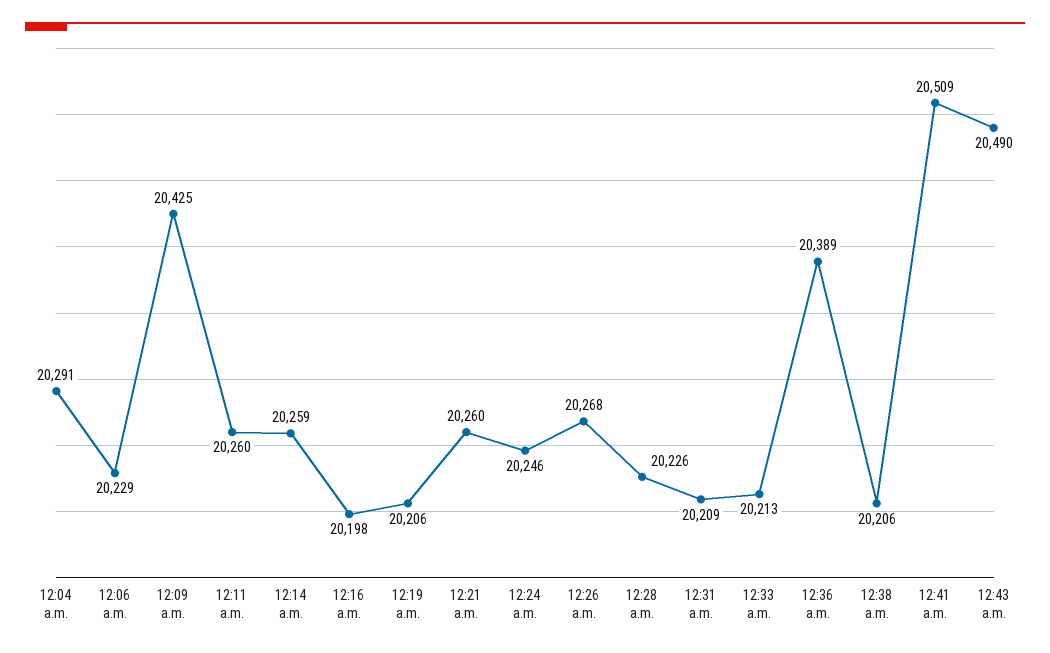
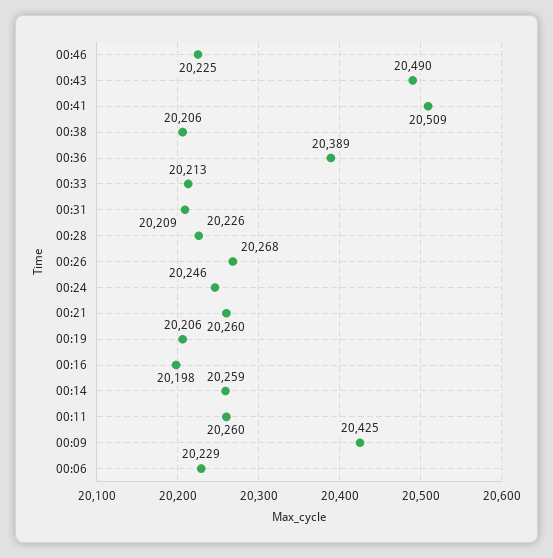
12:04 a.m.: 20291 -> none
00:46: none -> 20225

